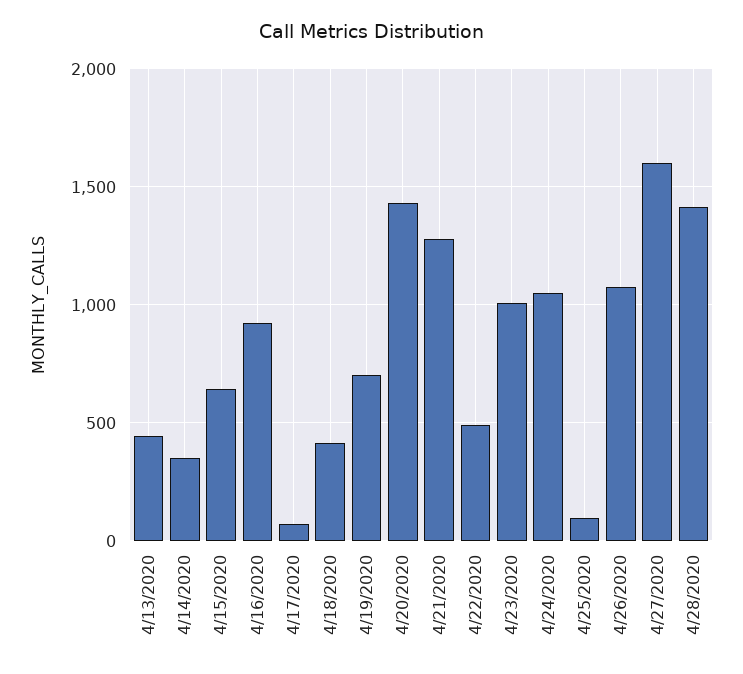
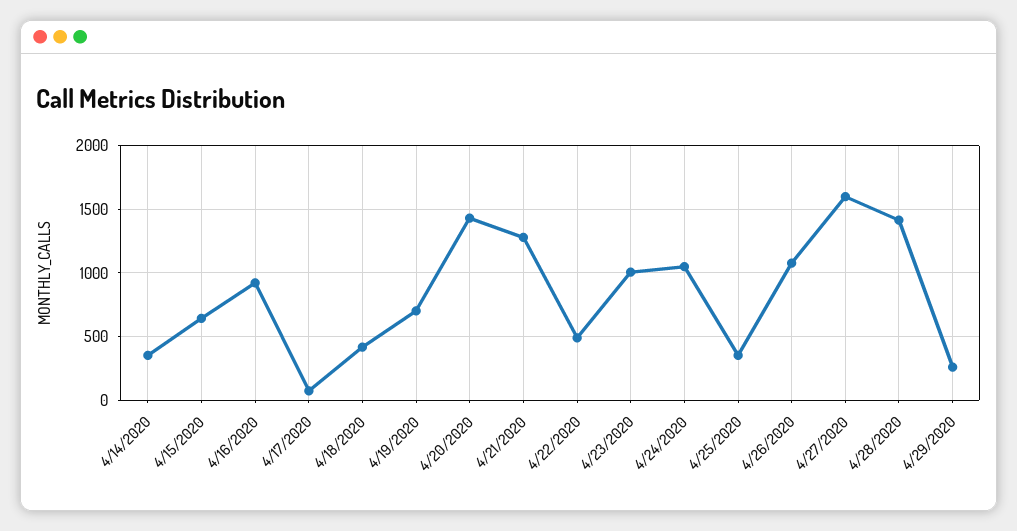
4/13/2020: 450 -> none
4/25/2020: 100 -> 350
4/29/2020: none -> 250

